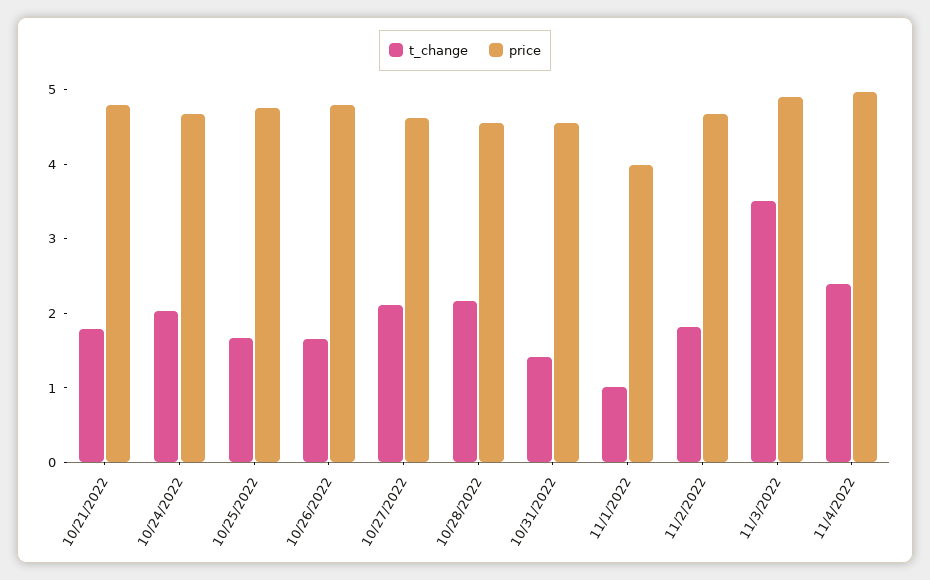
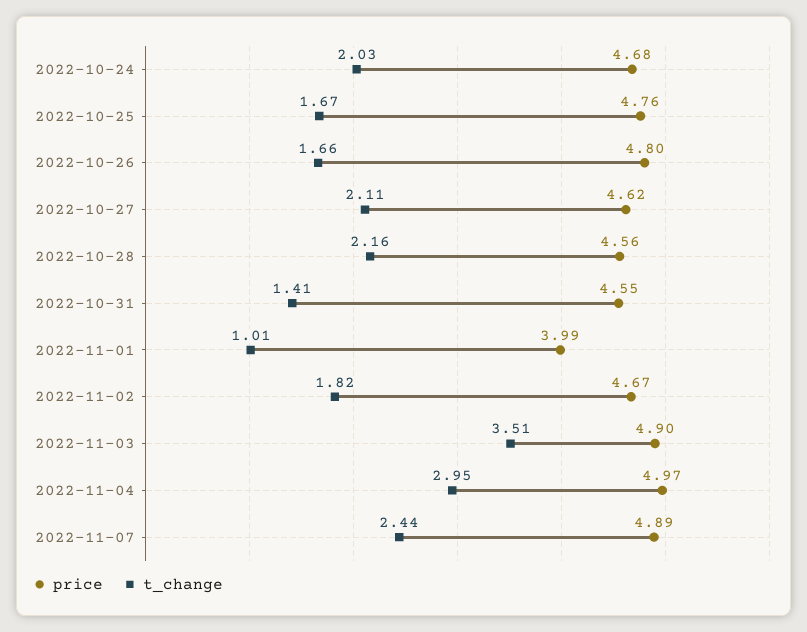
t_change, 10/21/2022: 1.8 -> none
price, 10/21/2022: 4.8 -> none
t_change, 11/4/2022: 2.4 -> 2.95
price, 2022-11-07: none -> 4.89
t_change, 2022-11-07: none -> 2.44

